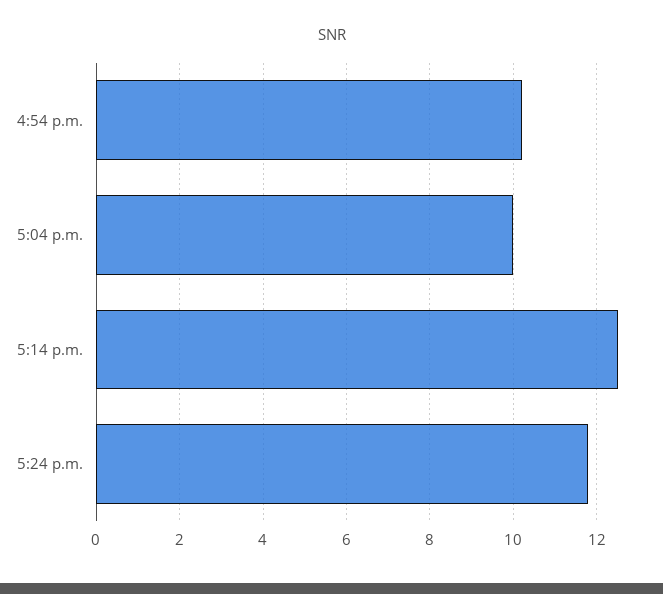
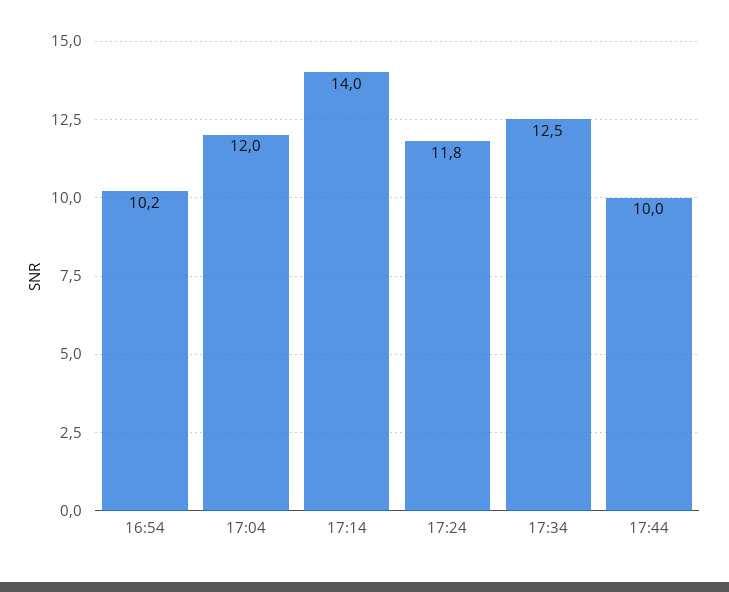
5:04 p.m.: 10 -> 12
5:14 p.m.: 12.5 -> 14
17:34: none -> 12.5
17:44: none -> 10

